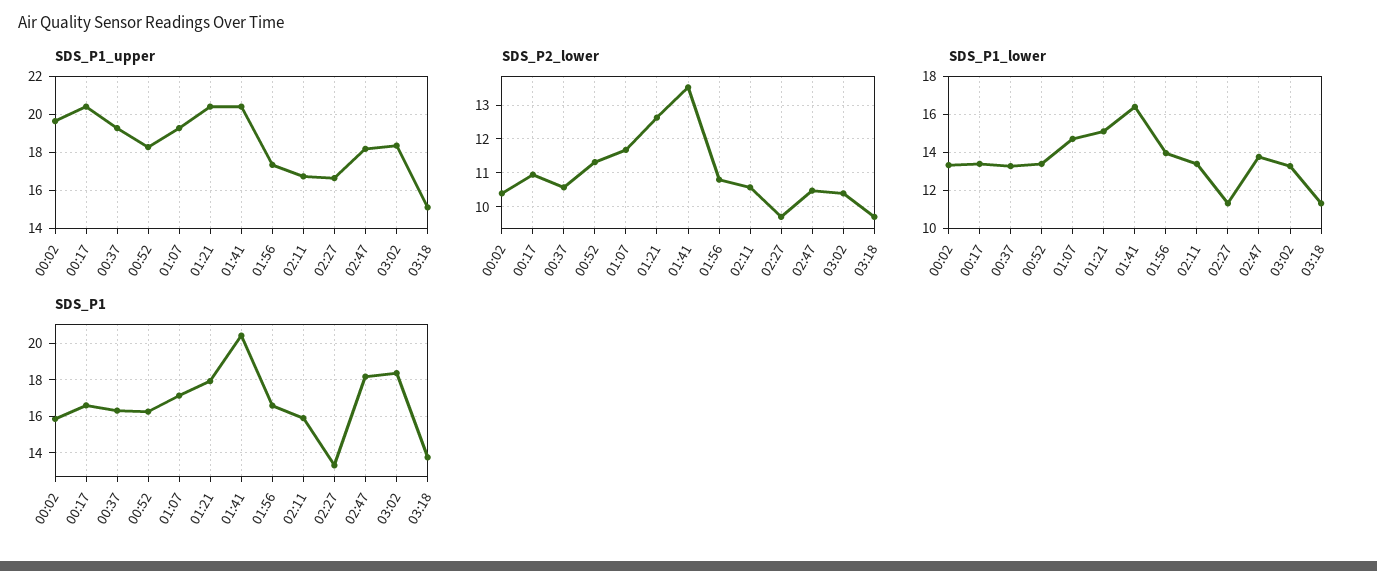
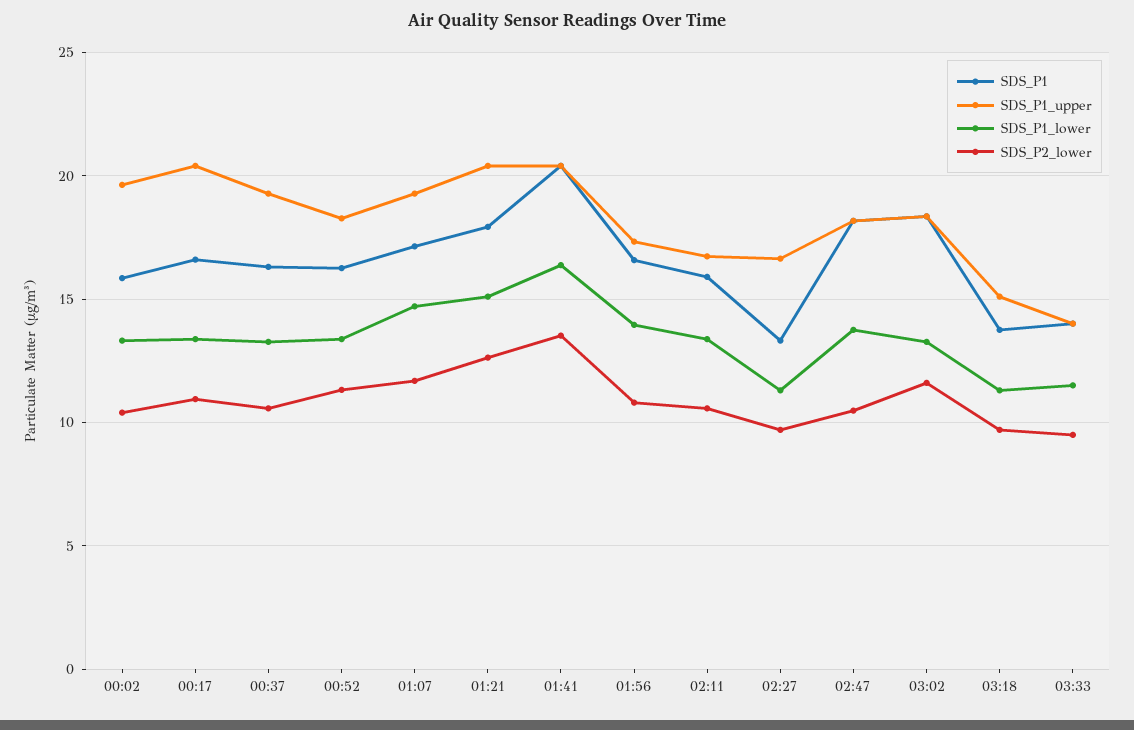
SDS_P2_lower, 03:02: 10.4 -> 11.5
SDS_P1, 03:33: none -> 14
SDS_P1_upper, 03:33: none -> 14
SDS_P1_lower, 03:33: none -> 11.5
SDS_P2_lower, 03:33: none -> 9.5

